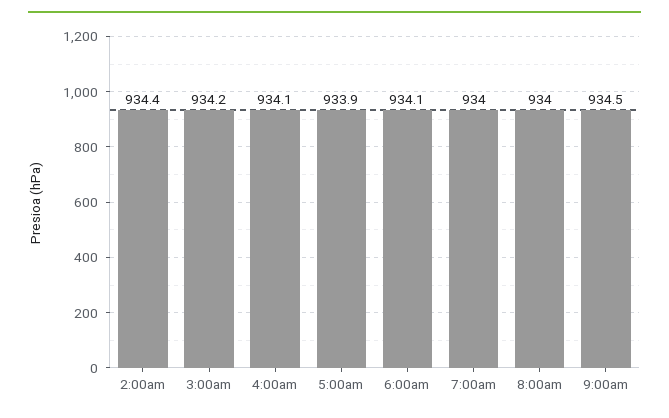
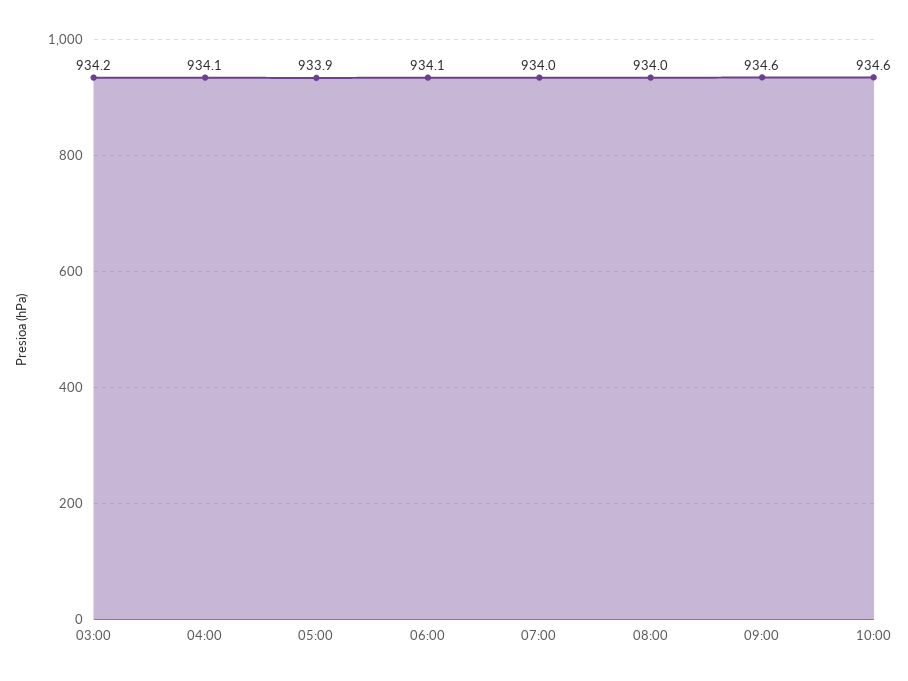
2:00am: 934.4 -> none
9:00am: 934.5 -> 934.6
10:00: none -> 934.6

